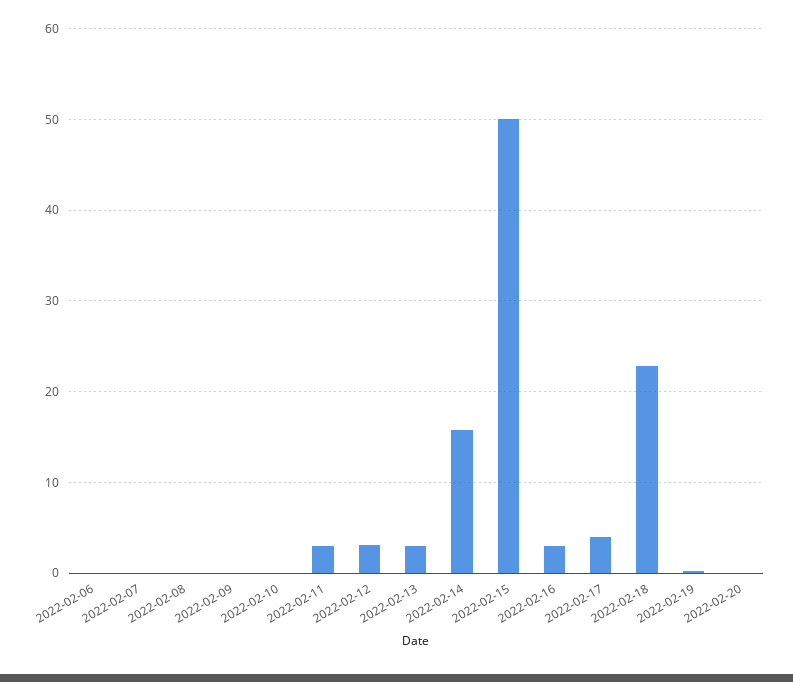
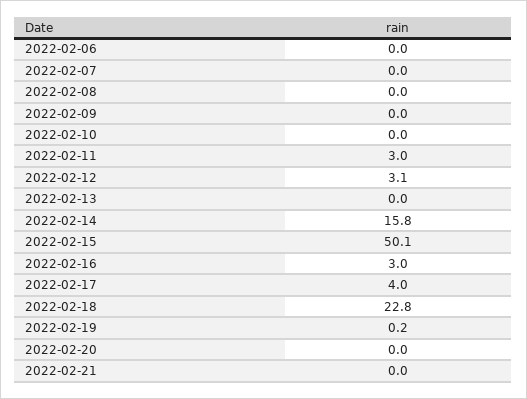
2022-02-13: 3 -> 0
2022-02-21: none -> 0

